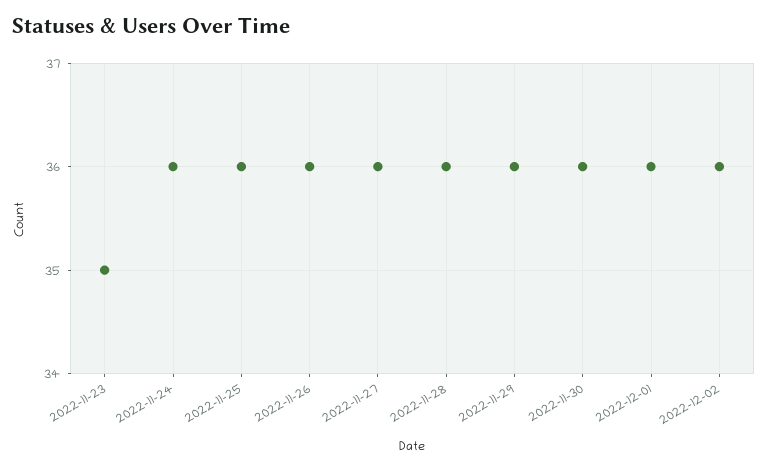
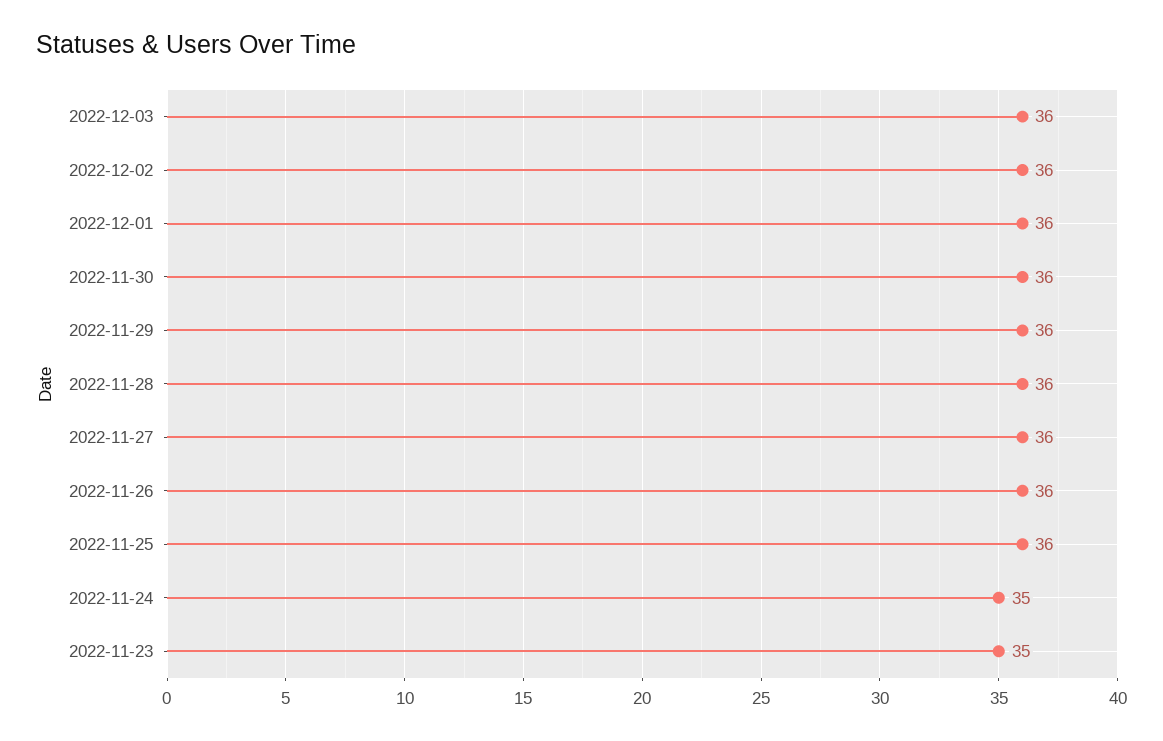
2022-11-24: 36 -> 35
2022-12-03: none -> 36

